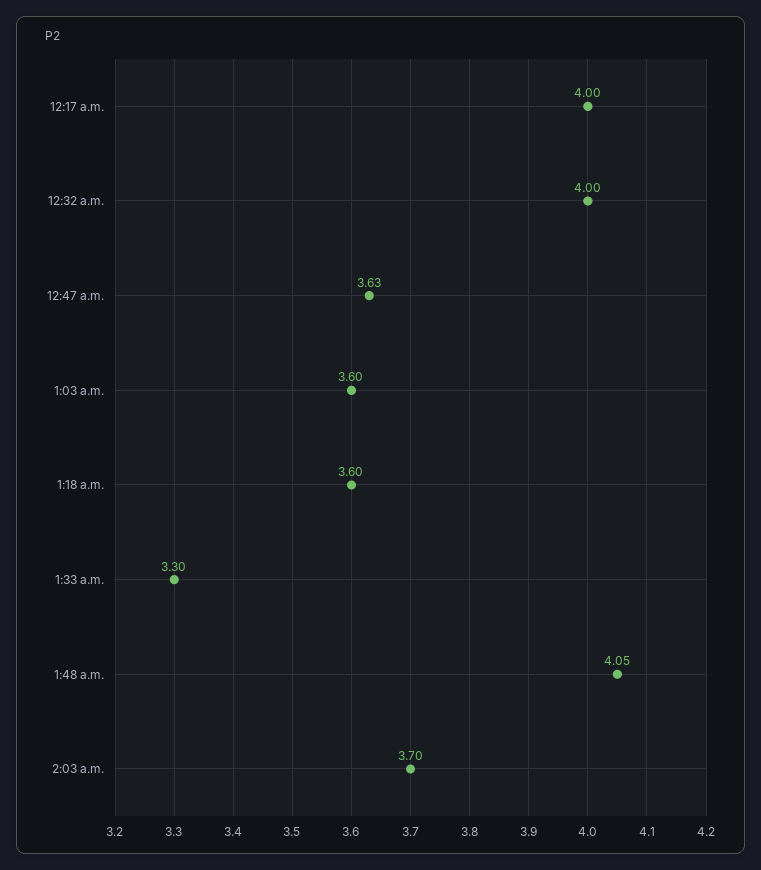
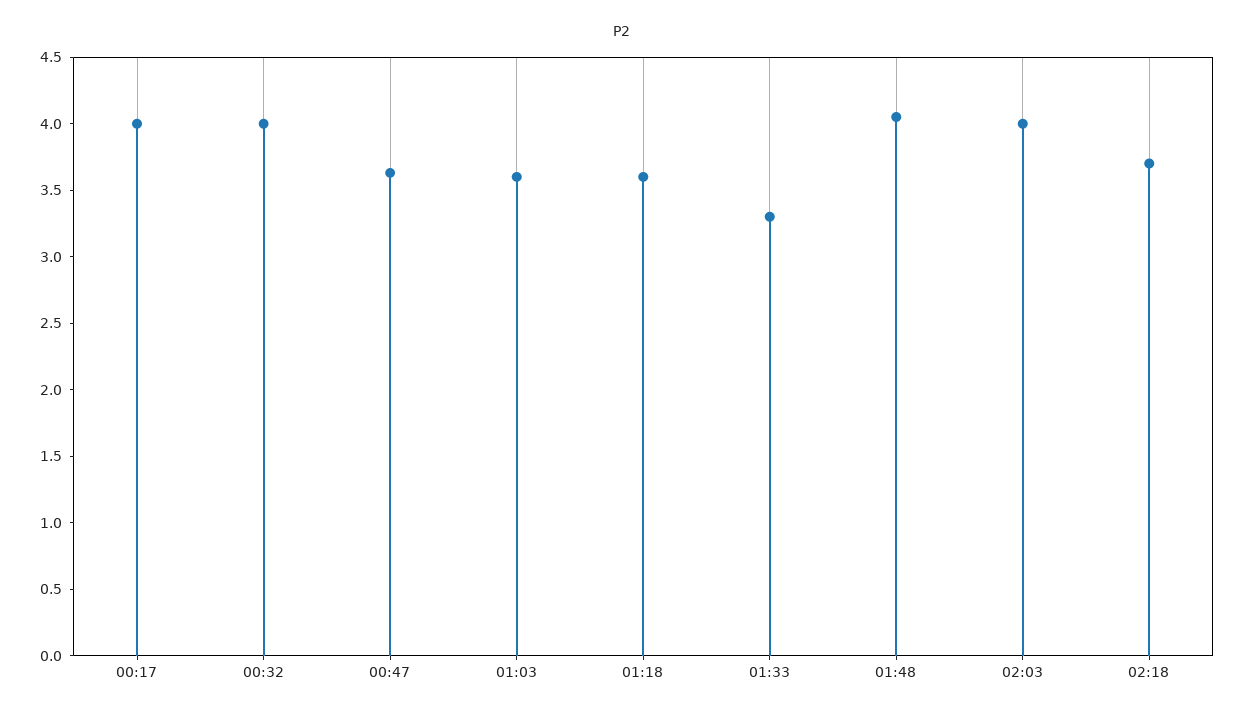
2:03 a.m.: 3.7 -> 4
02:18: none -> 3.7

